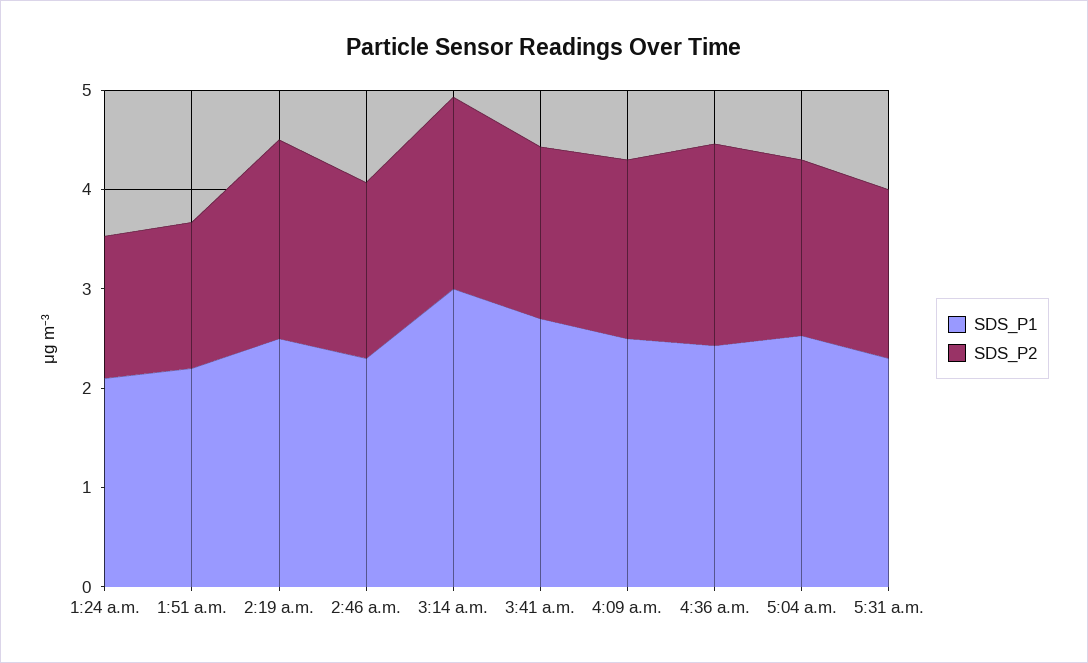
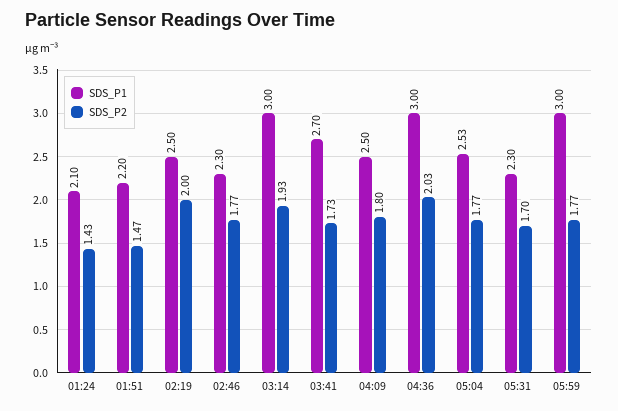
SDS_P1, 4:36 a.m.: 2.4 -> 3
SDS_P1, 05:59: none -> 3
SDS_P2, 05:59: none -> 1.77

